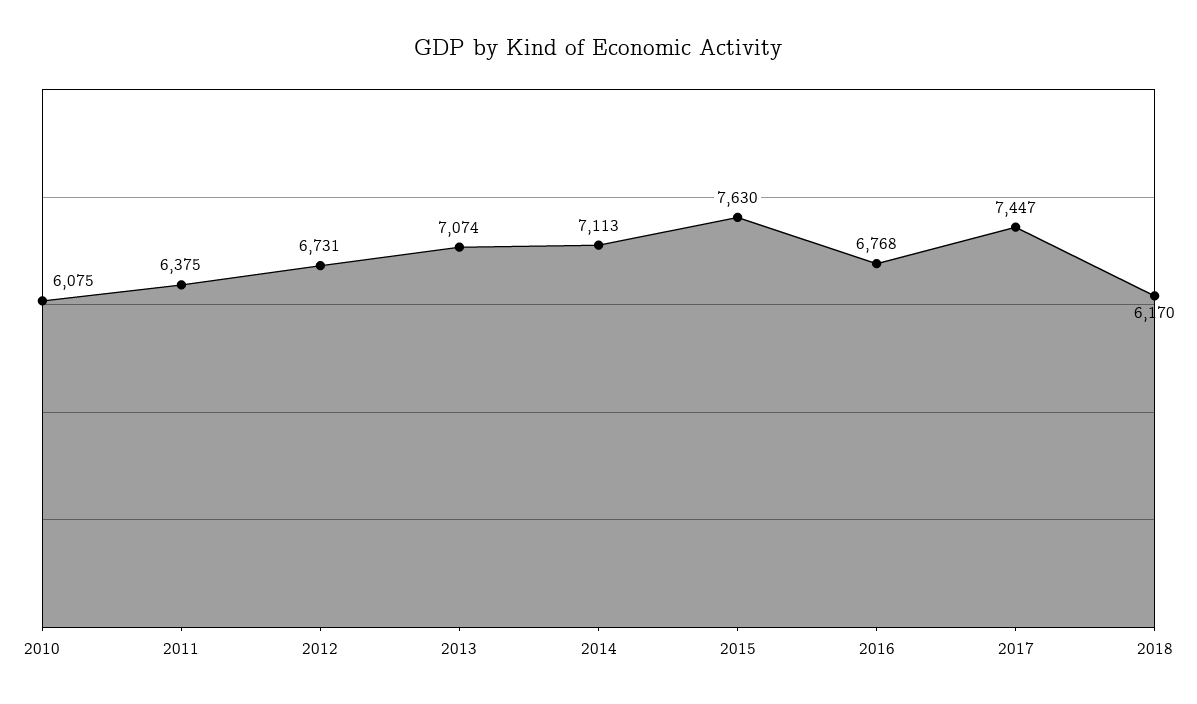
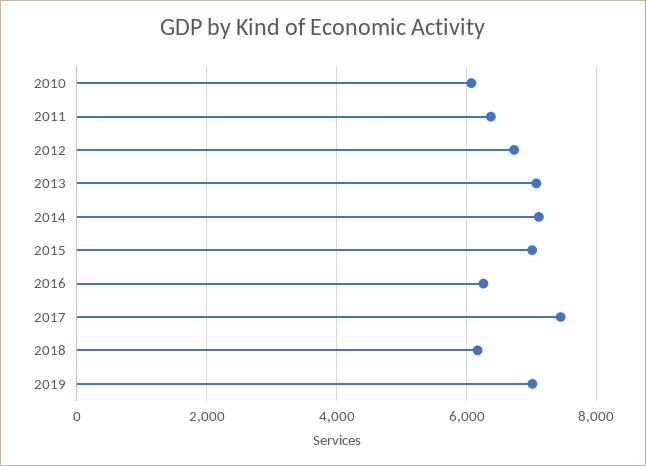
2015: 7630 -> 7000
2016: 6768 -> 6200
2019: none -> 7000

